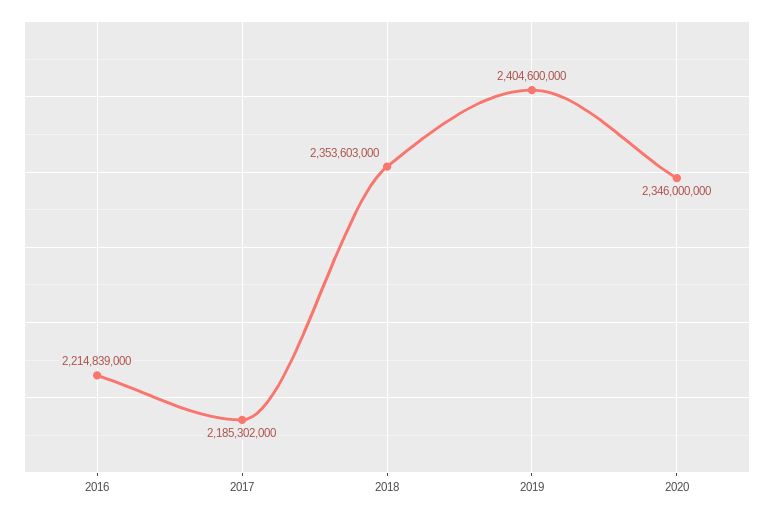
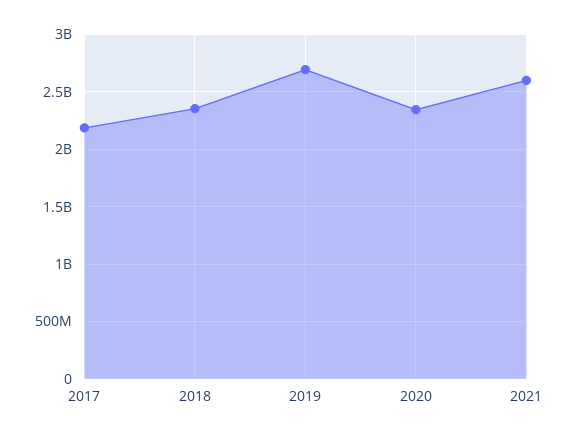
2016: 2214839000 -> none
2019: 2404600000 -> 2700000000
2021: none -> 2600000000

